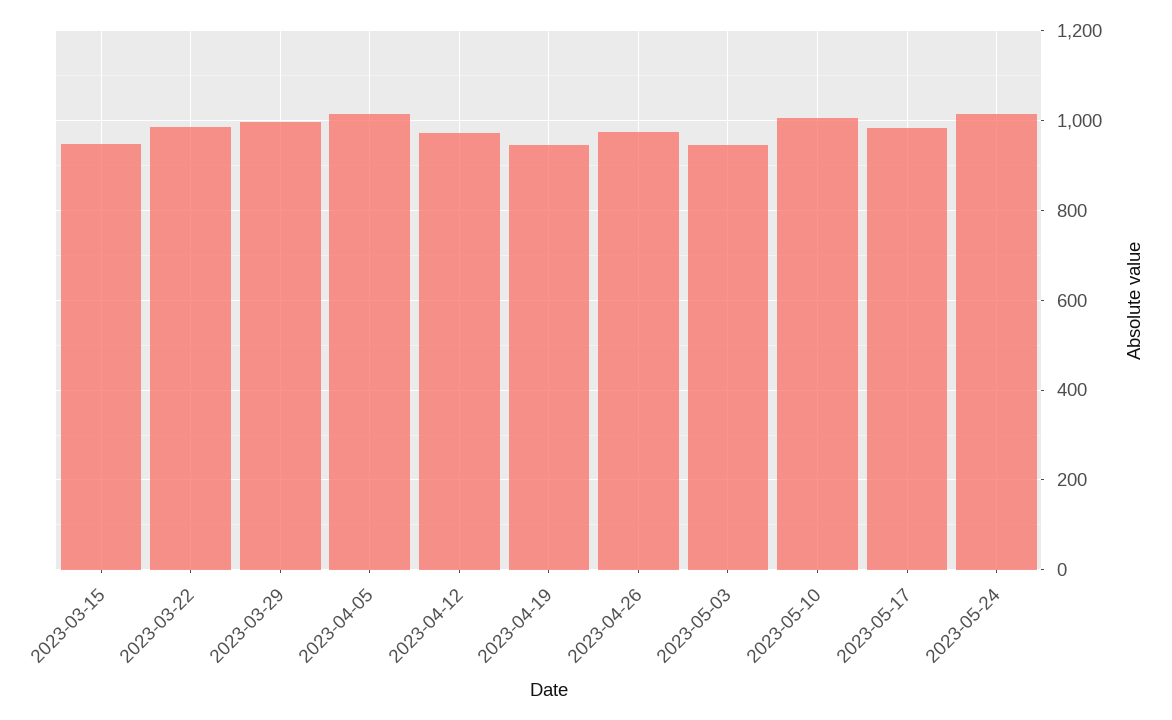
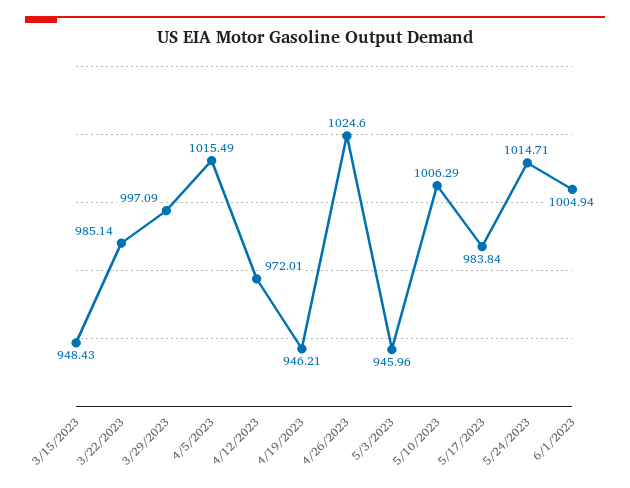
2023-04-26: 980 -> 1024.6
6/1/2023: none -> 1004.94

